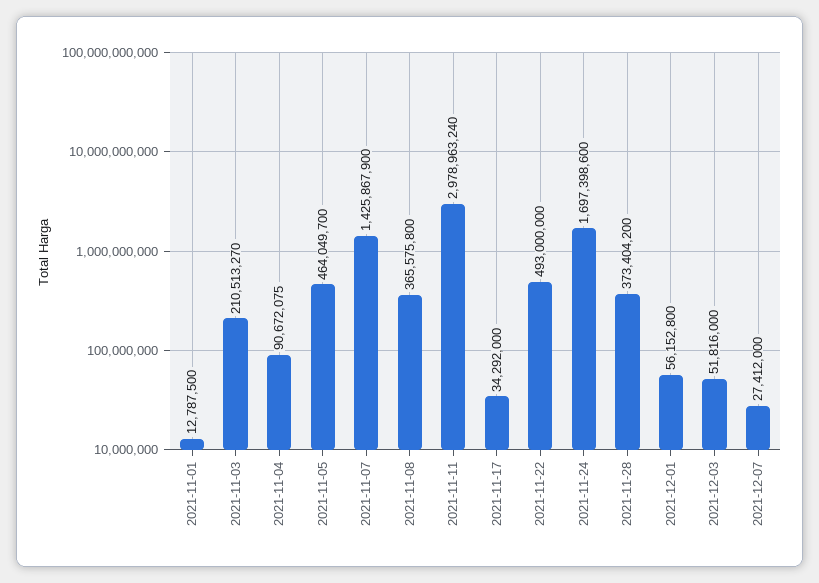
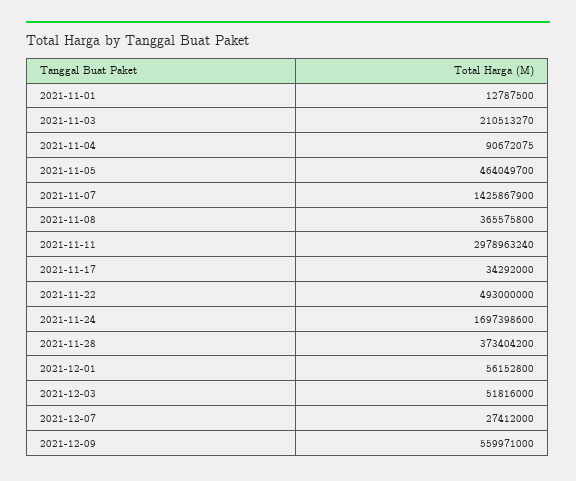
2021-12-09: none -> 559971000

